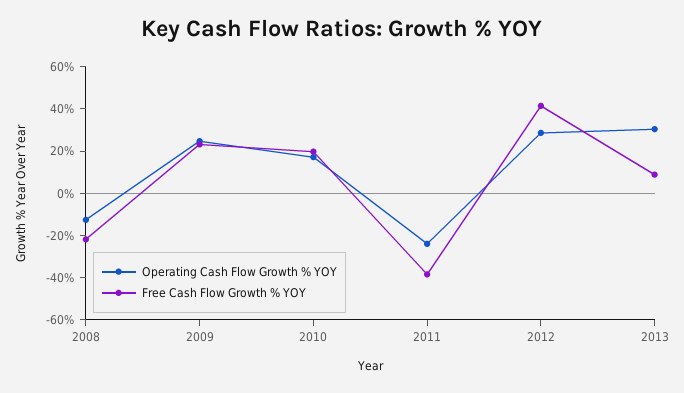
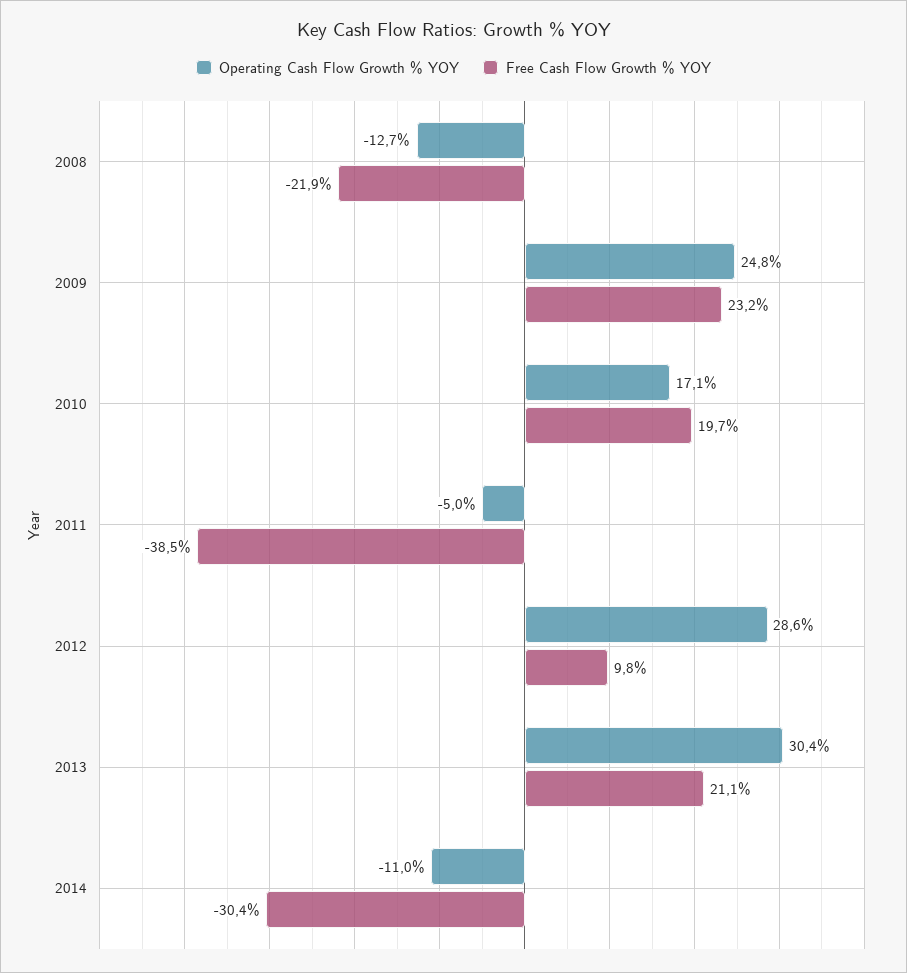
Operating Cash Flow Growth % YOY, 2011: -25 -> -5
Free Cash Flow Growth % YOY, 2012: 40 -> 9.8
Free Cash Flow Growth % YOY, 2013: 10 -> 21.1
Operating Cash Flow Growth % YOY, 2014: none -> -11
Free Cash Flow Growth % YOY, 2014: none -> -30.4

